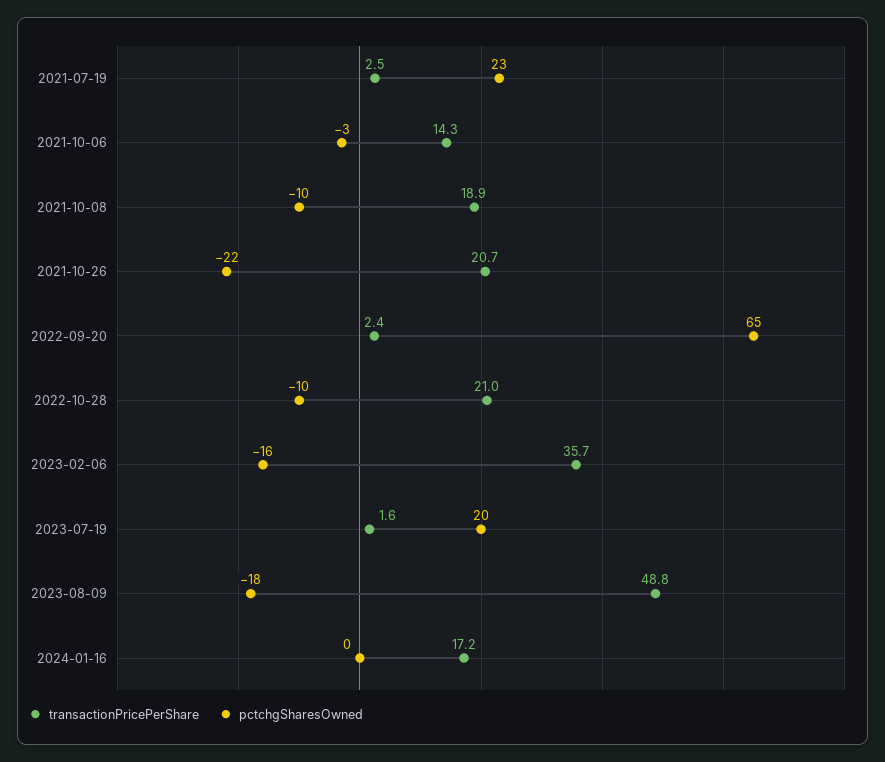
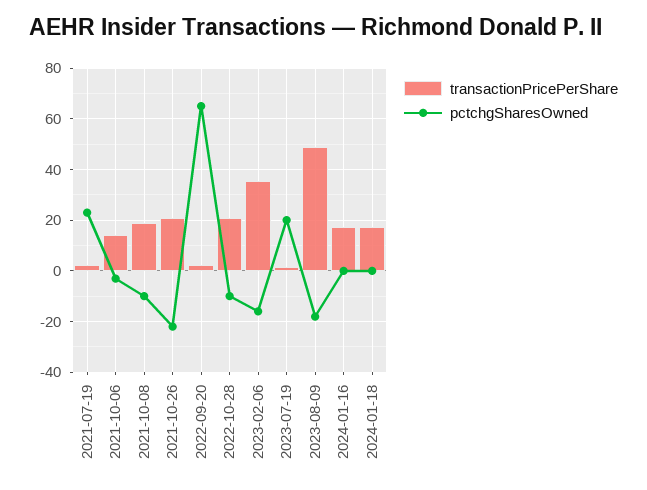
transactionPricePerShare, 2024-01-18: none -> 17.5
pctchgSharesOwned, 2024-01-18: none -> 0

